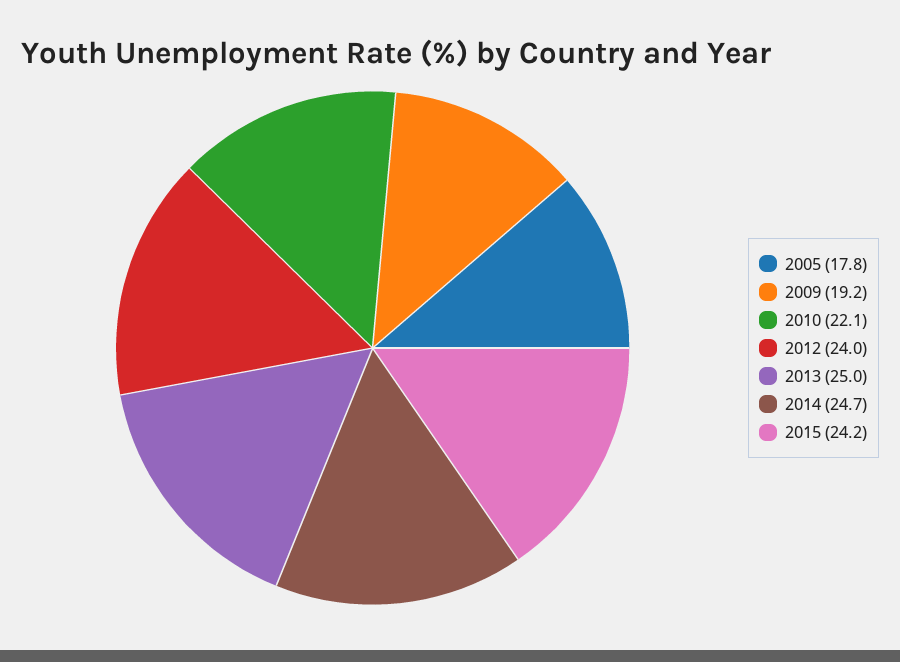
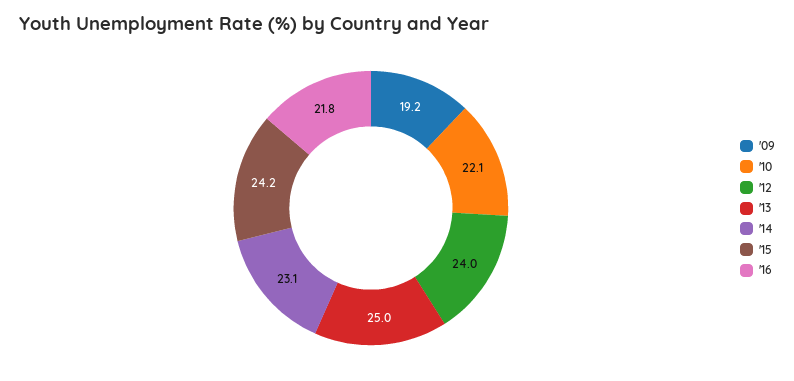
2005: 17.8 -> none
2014: 24.7 -> 23.1
'16: none -> 21.8

